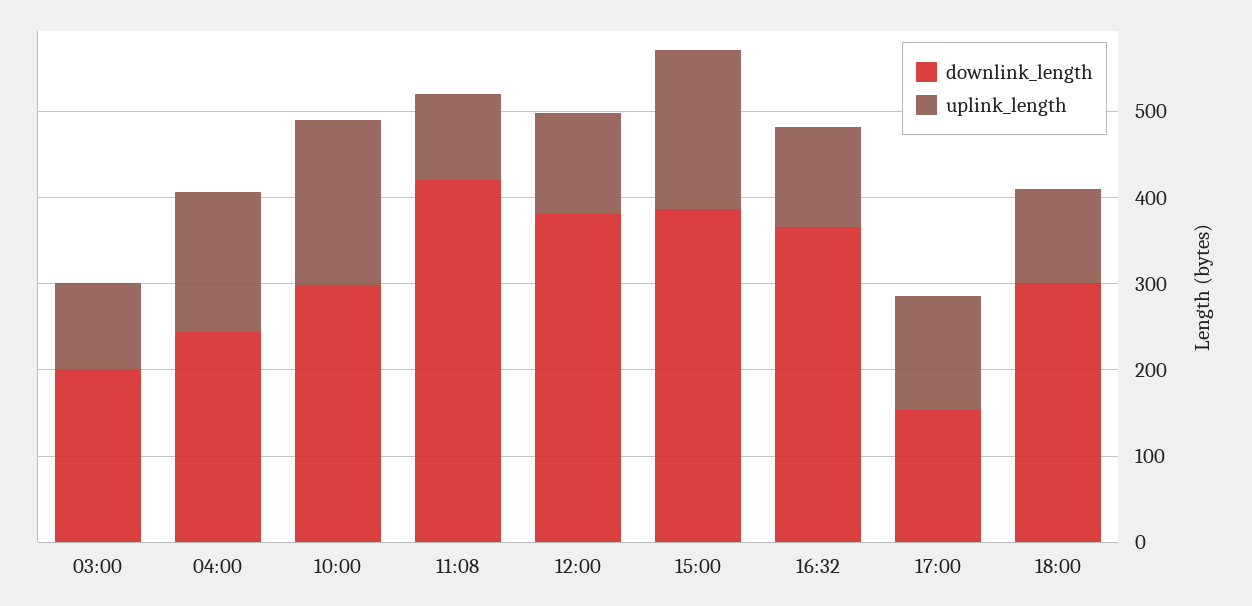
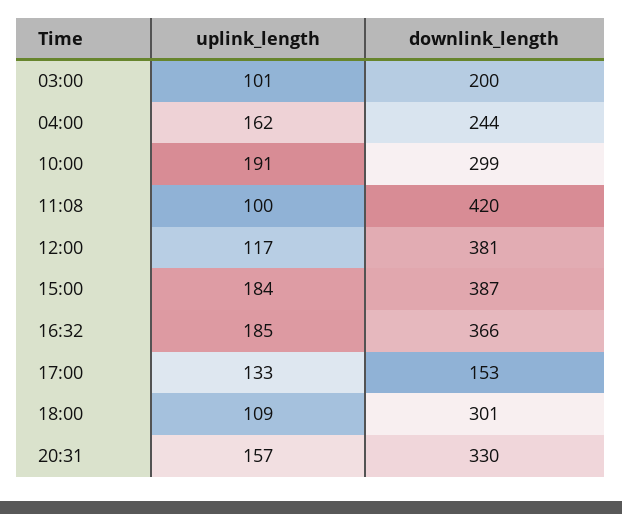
uplink_length, 16:32: 120 -> 185
uplink_length, 20:31: none -> 157
downlink_length, 20:31: none -> 330

